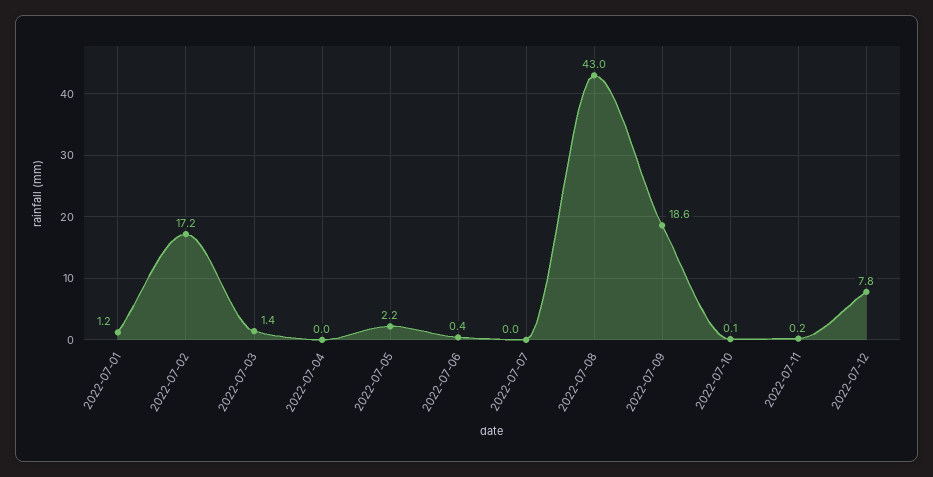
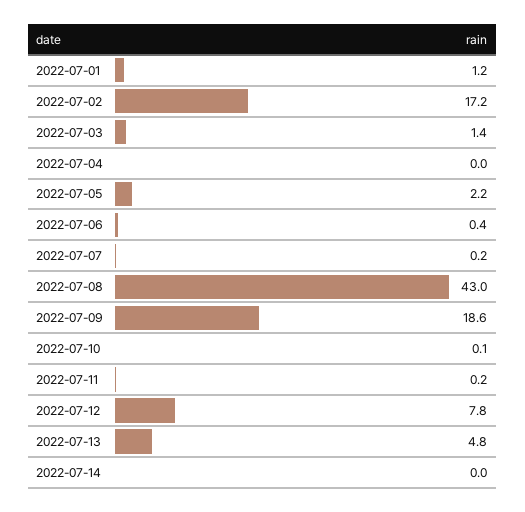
2022-07-07: 0 -> 0.2
2022-07-13: none -> 4.8
2022-07-14: none -> 0

